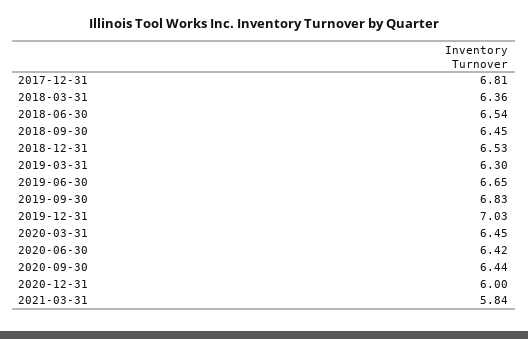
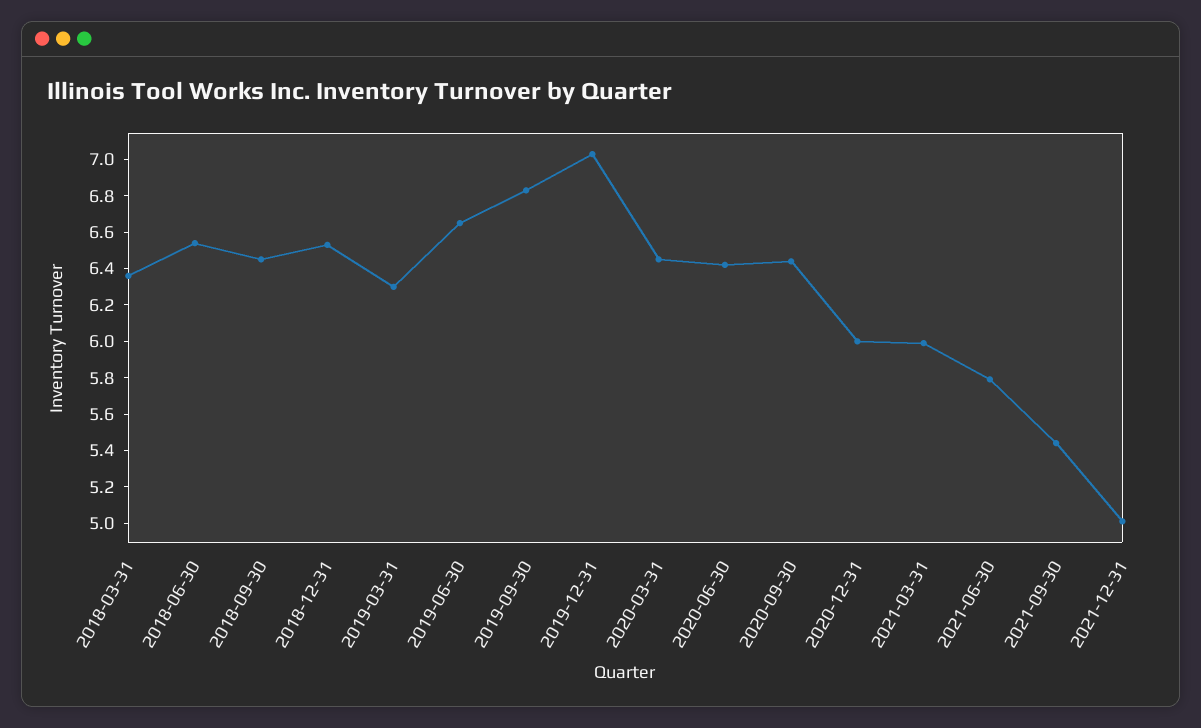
2017-12-31: 6.81 -> none
2021-03-31: 5.84 -> 6
2021-06-30: none -> 5.8
2021-09-30: none -> 5.45
2021-12-31: none -> 5

